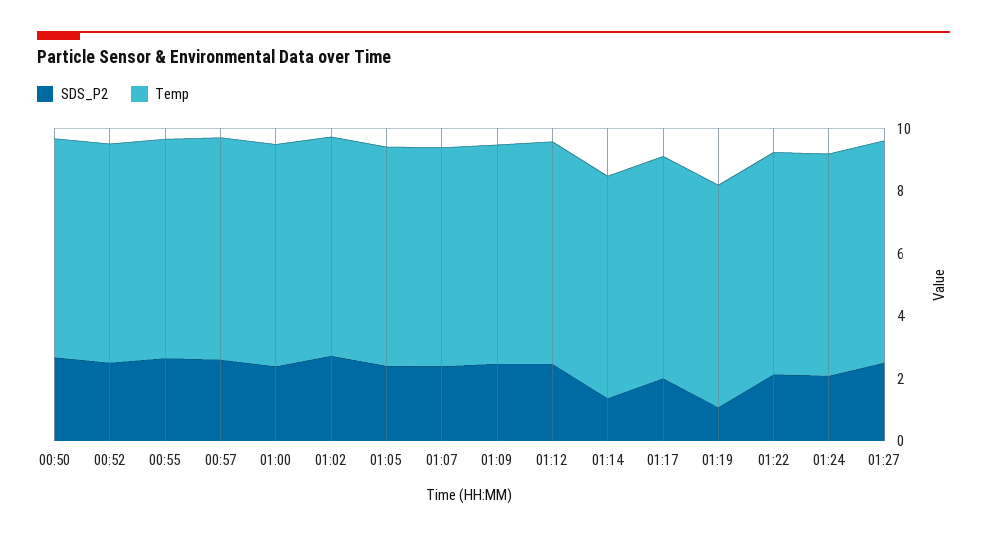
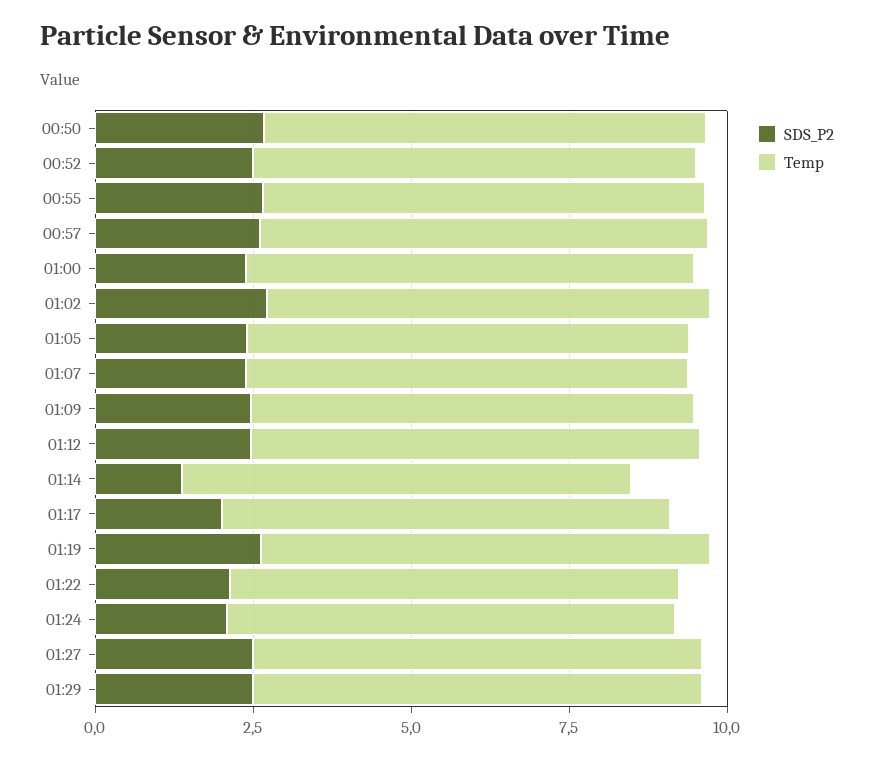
SDS_P2, 01:19: 1 -> 2.5
SDS_P2, 01:29: none -> 2.5
Temp, 01:29: none -> 7

